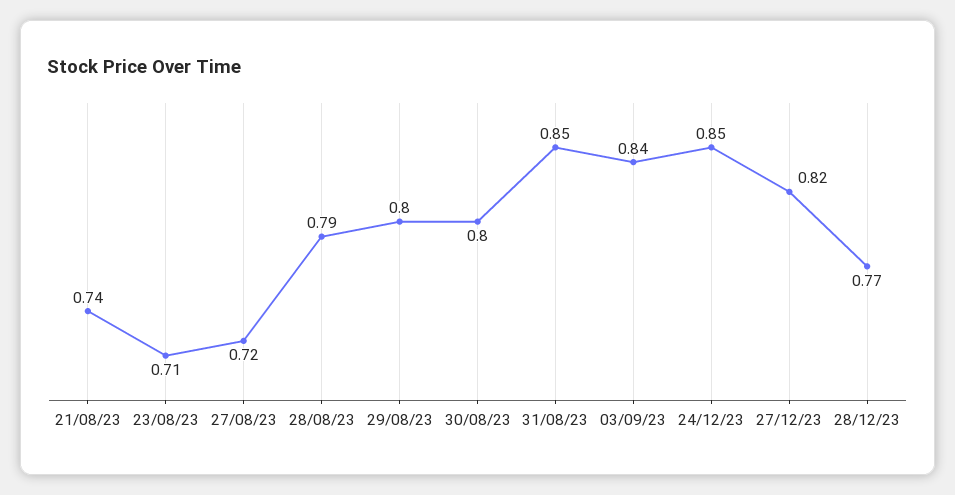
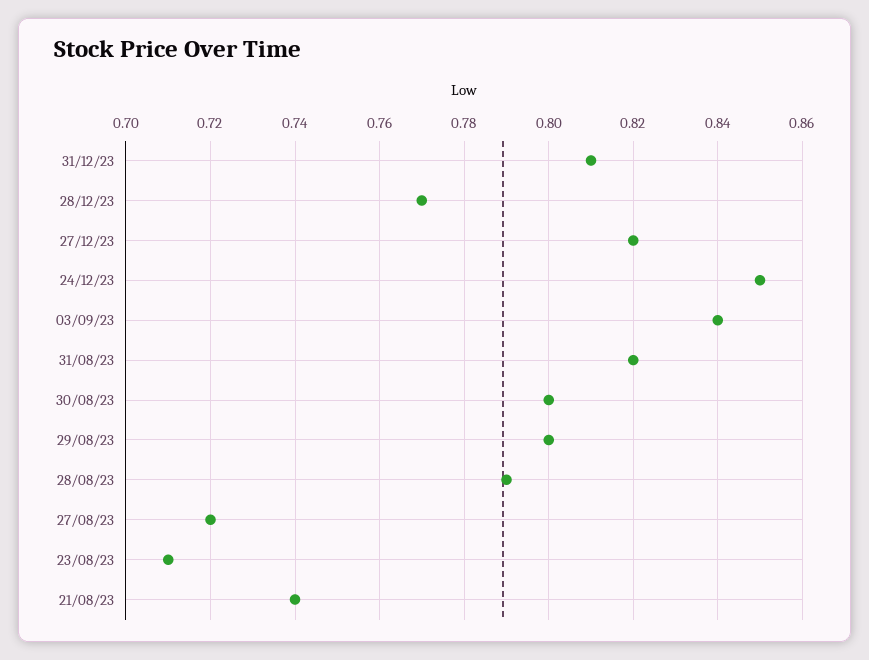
31/08/23: 0.85 -> 0.82
31/12/23: none -> 0.81

